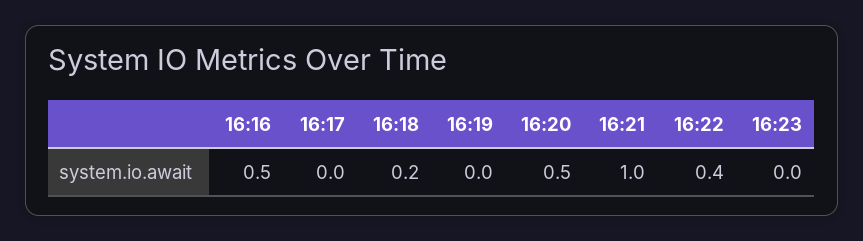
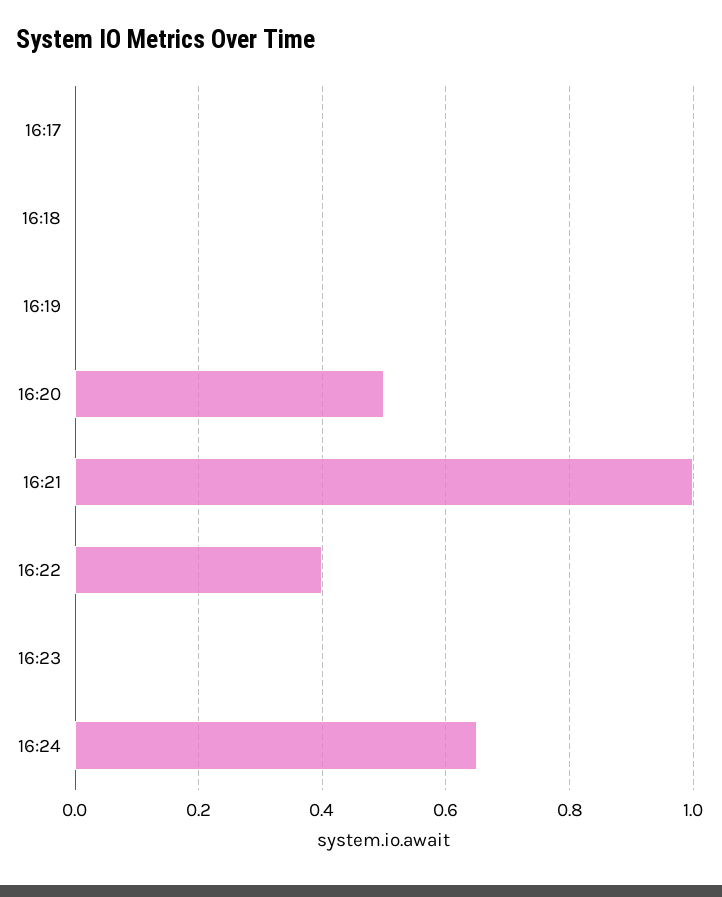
16:16: 0.5 -> none
16:18: 0.2 -> 0
16:24: none -> 0.65

